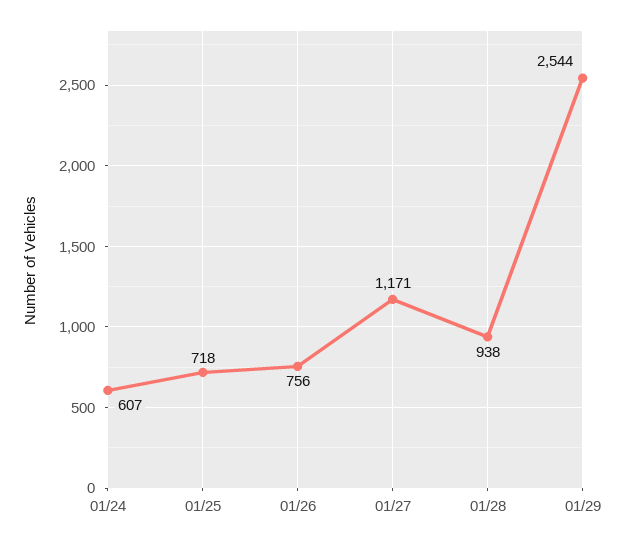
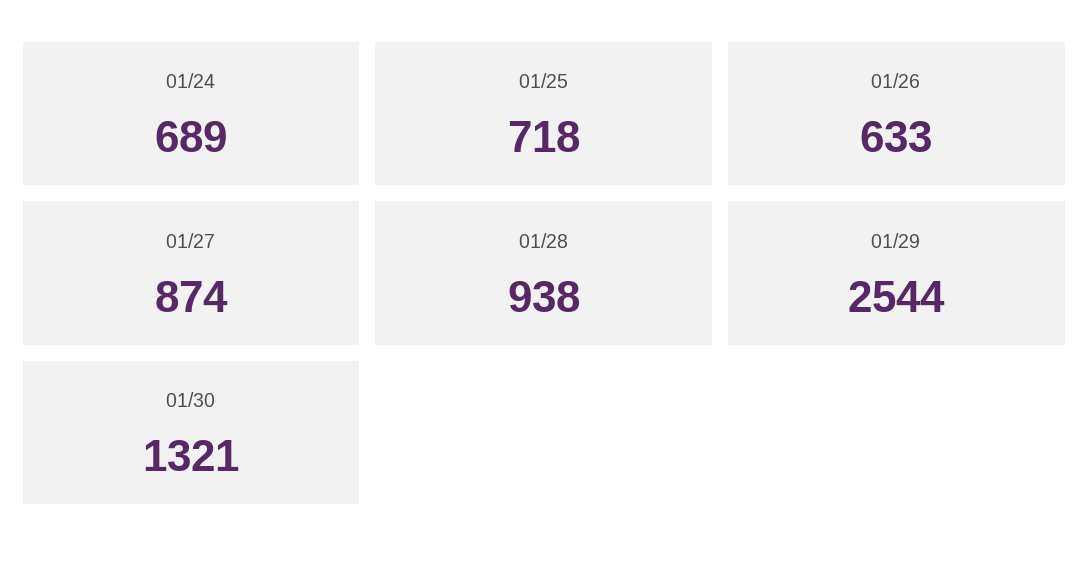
01/24: 607 -> 689
01/26: 756 -> 633
01/27: 1171 -> 874
01/30: none -> 1321

